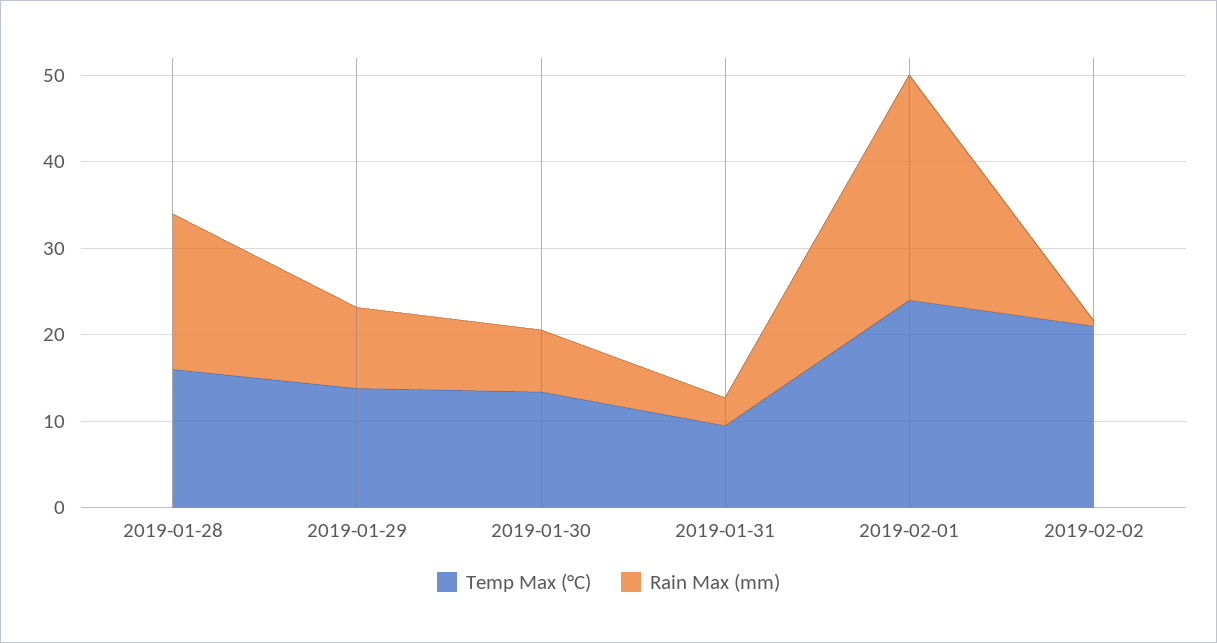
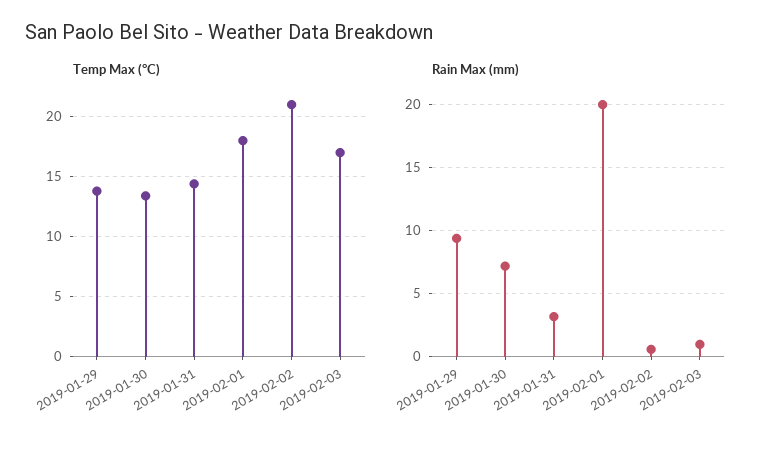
Temp Max (°C), 2019-01-28: 16 -> none
Rain Max (mm), 2019-01-28: 18 -> none
Temp Max (°C), 2019-01-31: 10 -> 14.5
Temp Max (°C), 2019-02-01: 24 -> 18
Rain Max (mm), 2019-02-01: 26 -> 20
Temp Max (°C), 2019-02-03: none -> 17
Rain Max (mm), 2019-02-03: none -> 1

